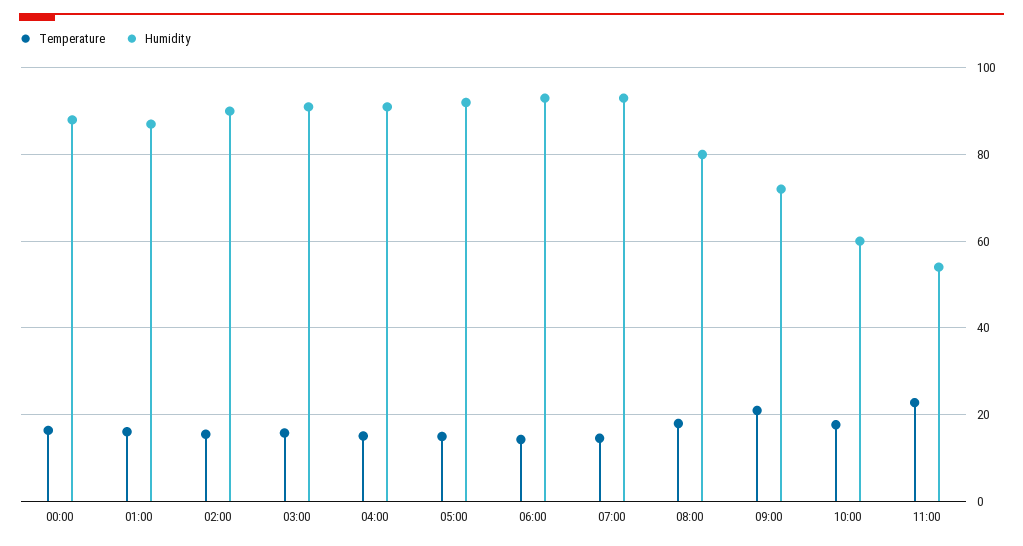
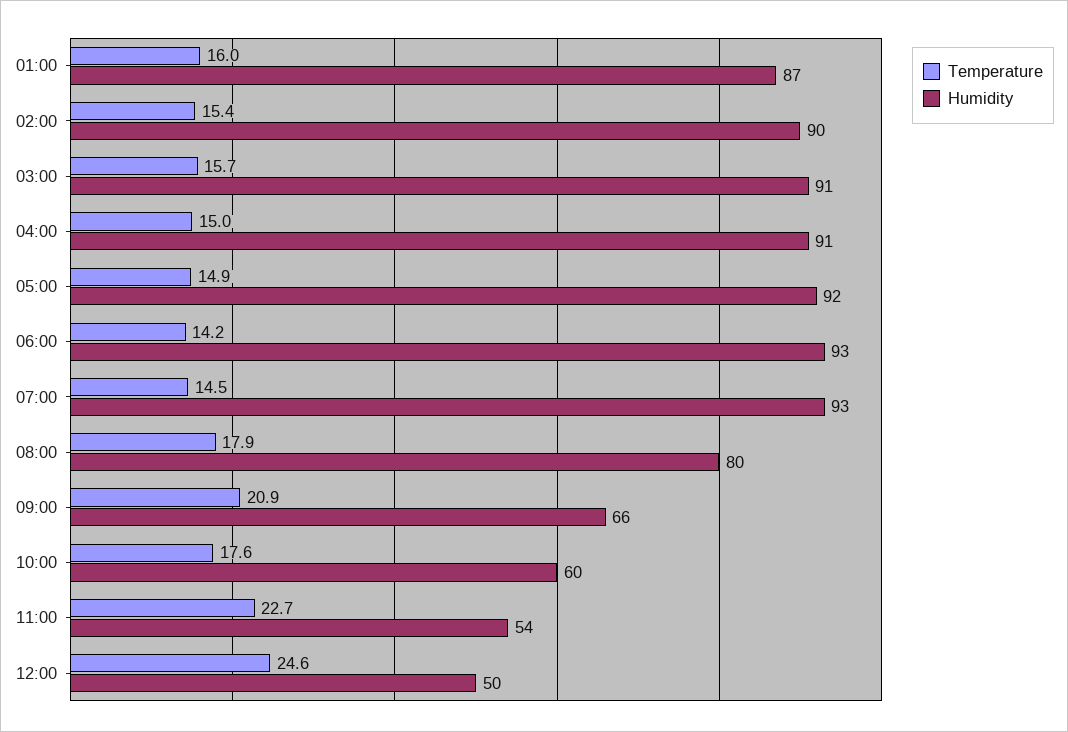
Temperature, 00:00: 16 -> none
Humidity, 00:00: 88 -> none
Humidity, 09:00: 72 -> 66
Temperature, 12:00: none -> 24.6
Humidity, 12:00: none -> 50

